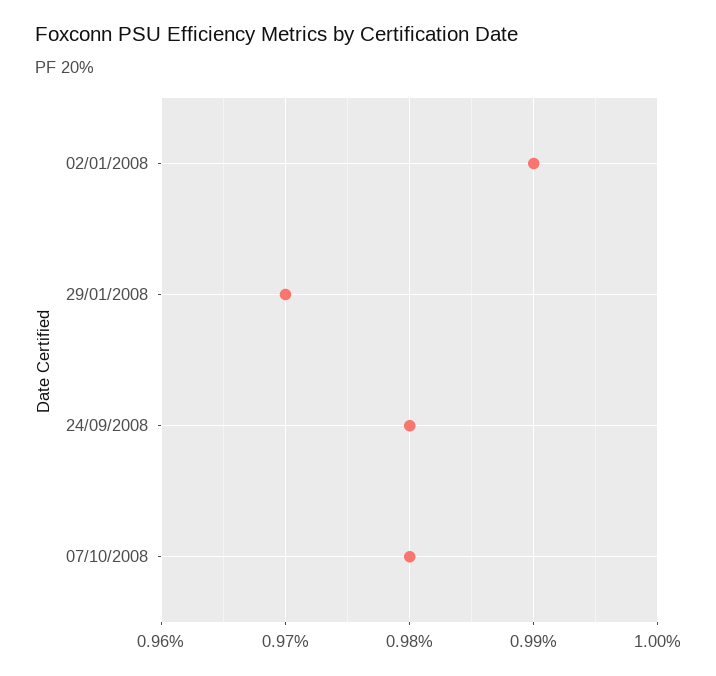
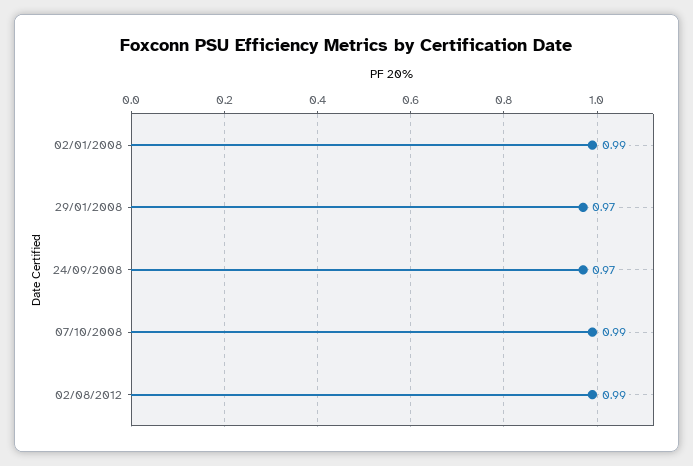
24/09/2008: 0.98 -> 0.97
07/10/2008: 0.98 -> 0.99
02/08/2012: none -> 0.99

